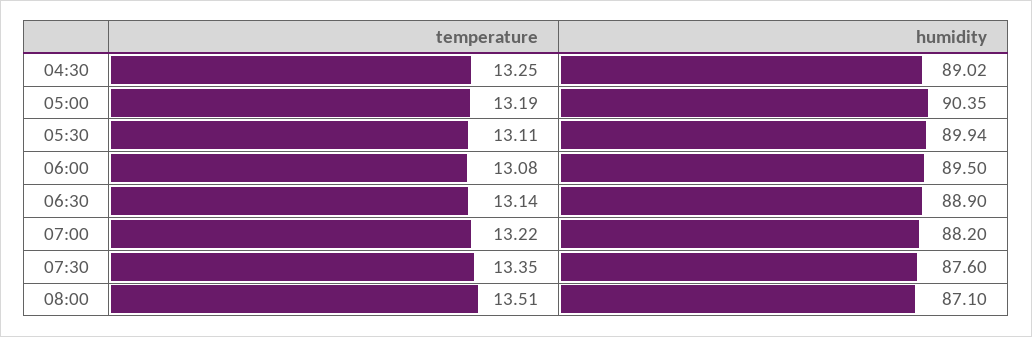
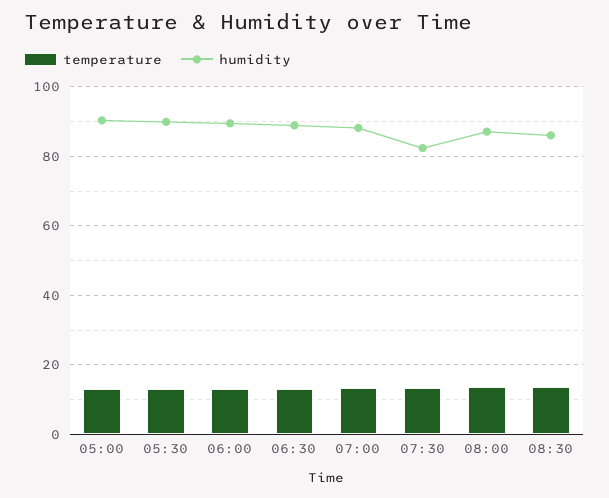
temperature, 04:30: 13.25 -> none
humidity, 04:30: 89.02 -> none
humidity, 07:30: 87.6 -> 82
temperature, 08:30: none -> 14
humidity, 08:30: none -> 86

